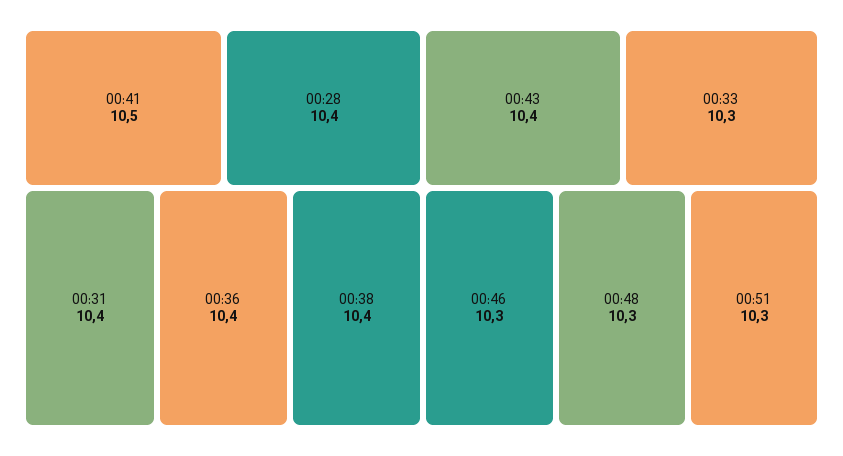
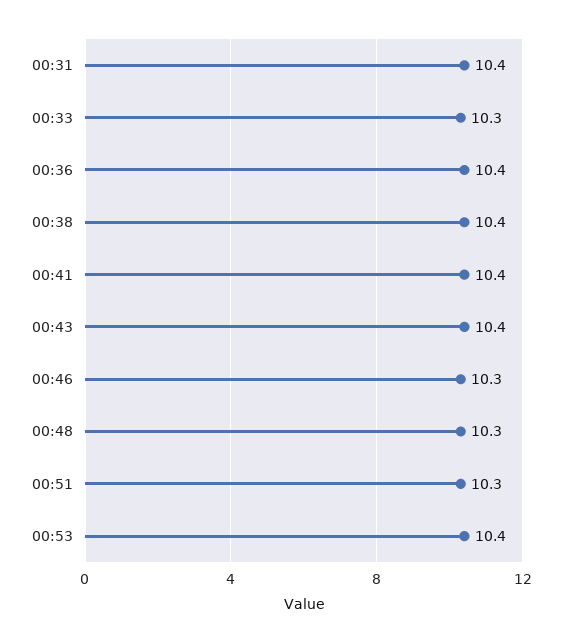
00:41: 10.5 -> 10.4
00:28: 10.4 -> none
00:53: none -> 10.4

